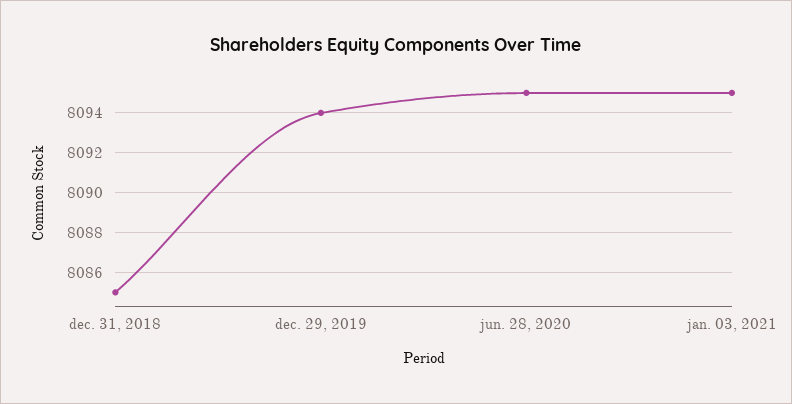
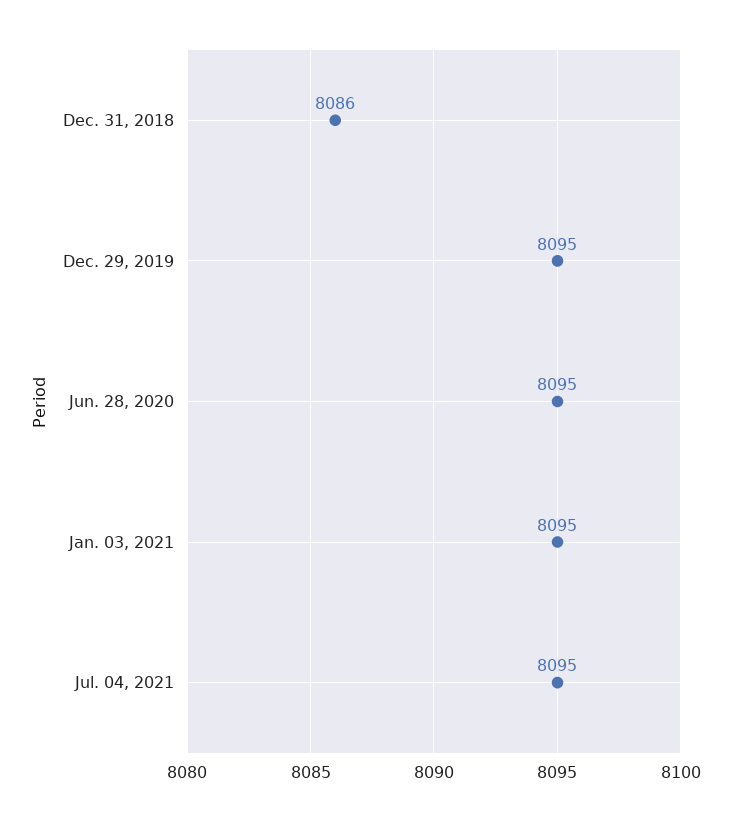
dec. 31, 2018: 8085 -> 8086
dec. 29, 2019: 8094 -> 8095
Jul. 04, 2021: none -> 8095

